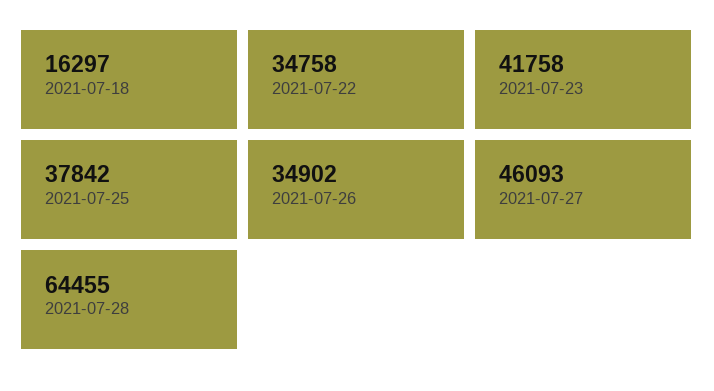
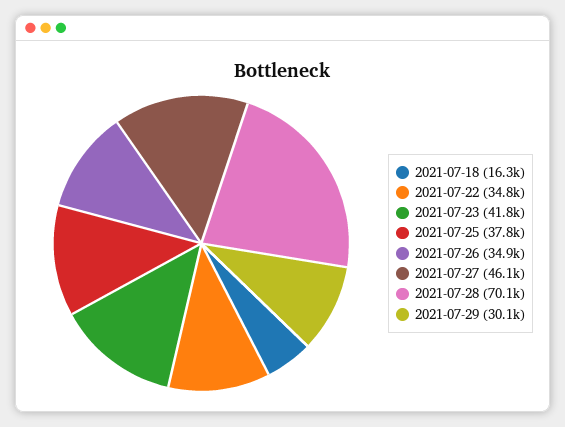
2021-07-28: 64455 -> 70100
2021-07-29: none -> 30100

